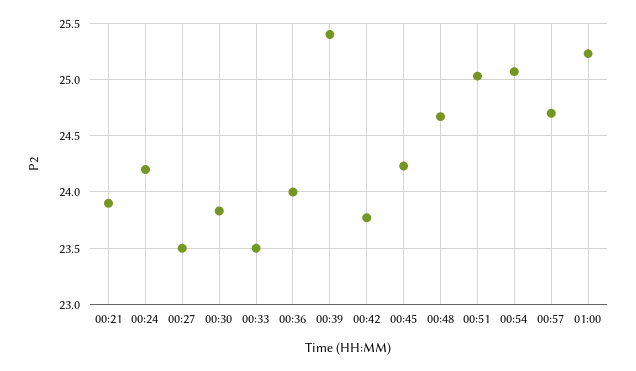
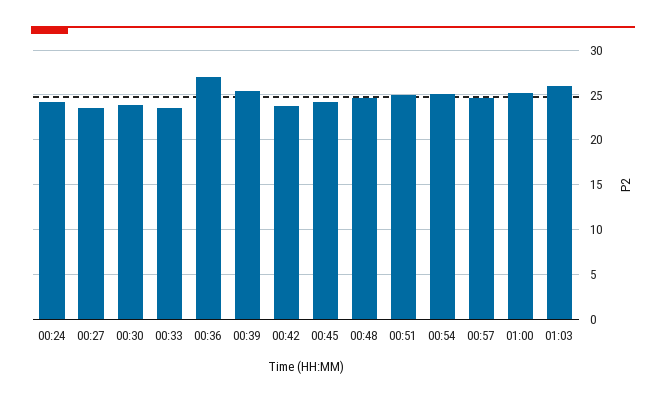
00:21: 23.9 -> none
00:36: 24 -> 27
01:03: none -> 26

